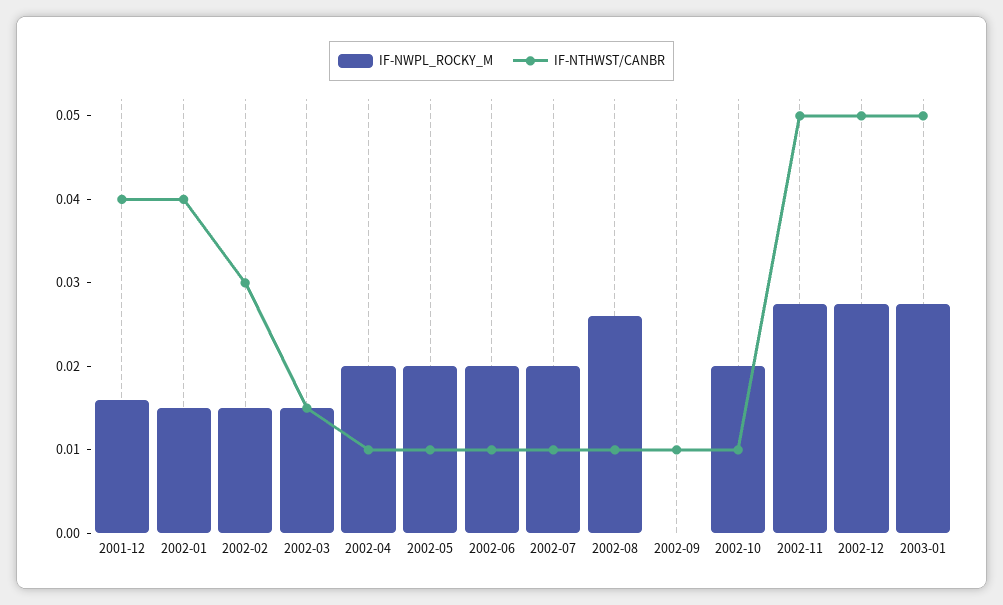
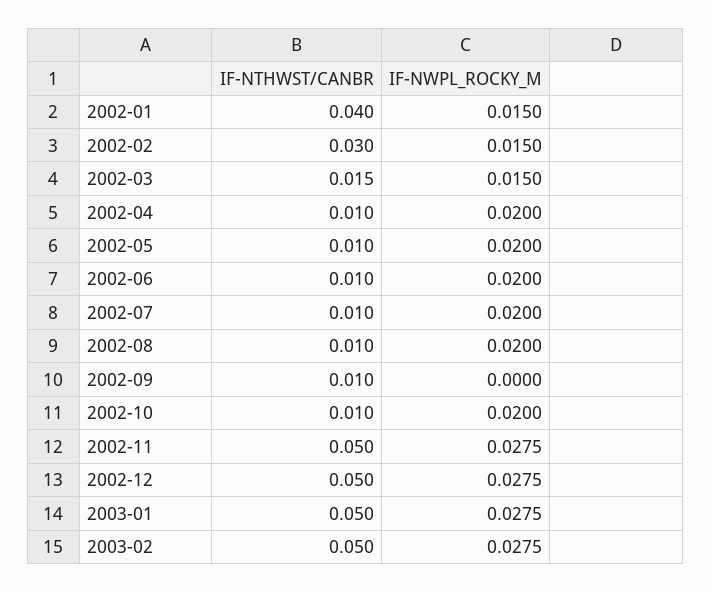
IF-NWPL_ROCKY_M, 2001-12: 0.016 -> none
IF-NTHWST/CANBR, 2001-12: 0.04 -> none
IF-NWPL_ROCKY_M, 2002-08: 0.026 -> 0.02
IF-NTHWST/CANBR, 2003-02: none -> 0.05
IF-NWPL_ROCKY_M, 2003-02: none -> 0.0275

